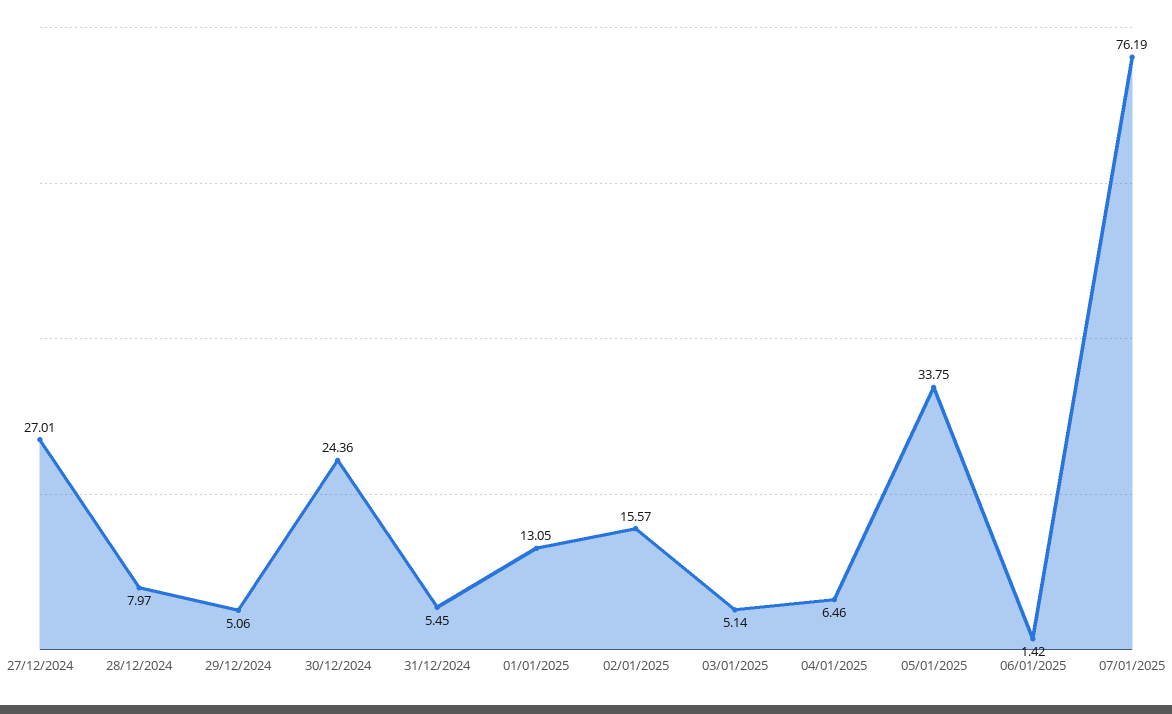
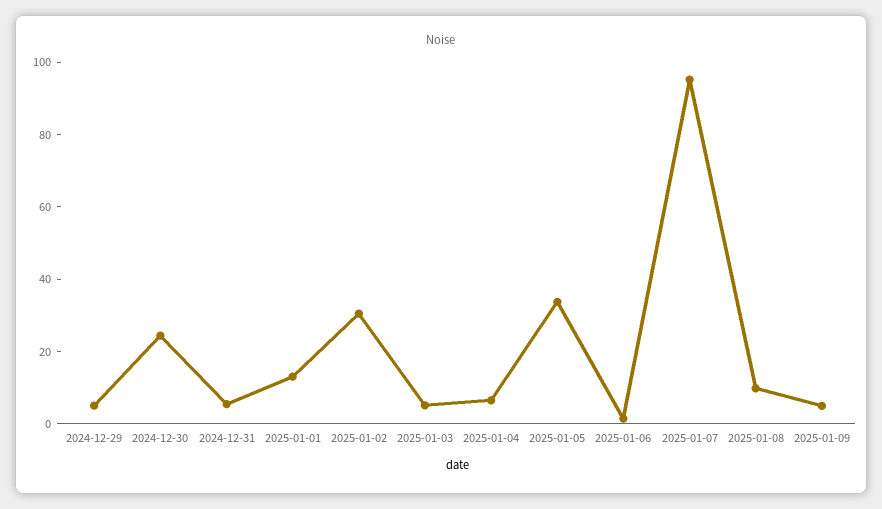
27/12/2024: 27.01 -> none
28/12/2024: 7.97 -> none
02/01/2025: 15.57 -> 30
07/01/2025: 76.19 -> 95
2025-01-08: none -> 10
2025-01-09: none -> 5

